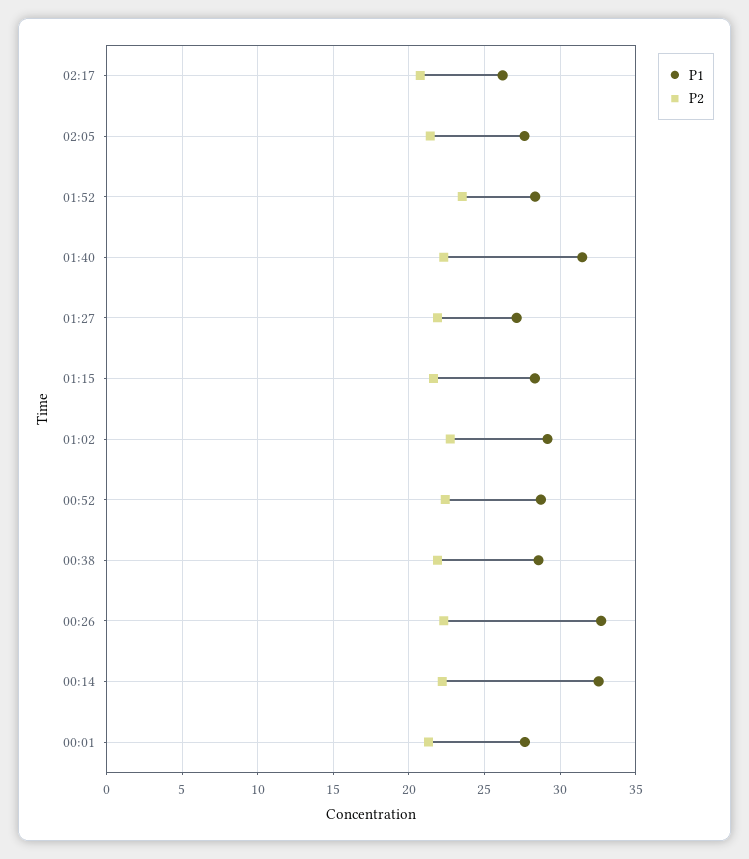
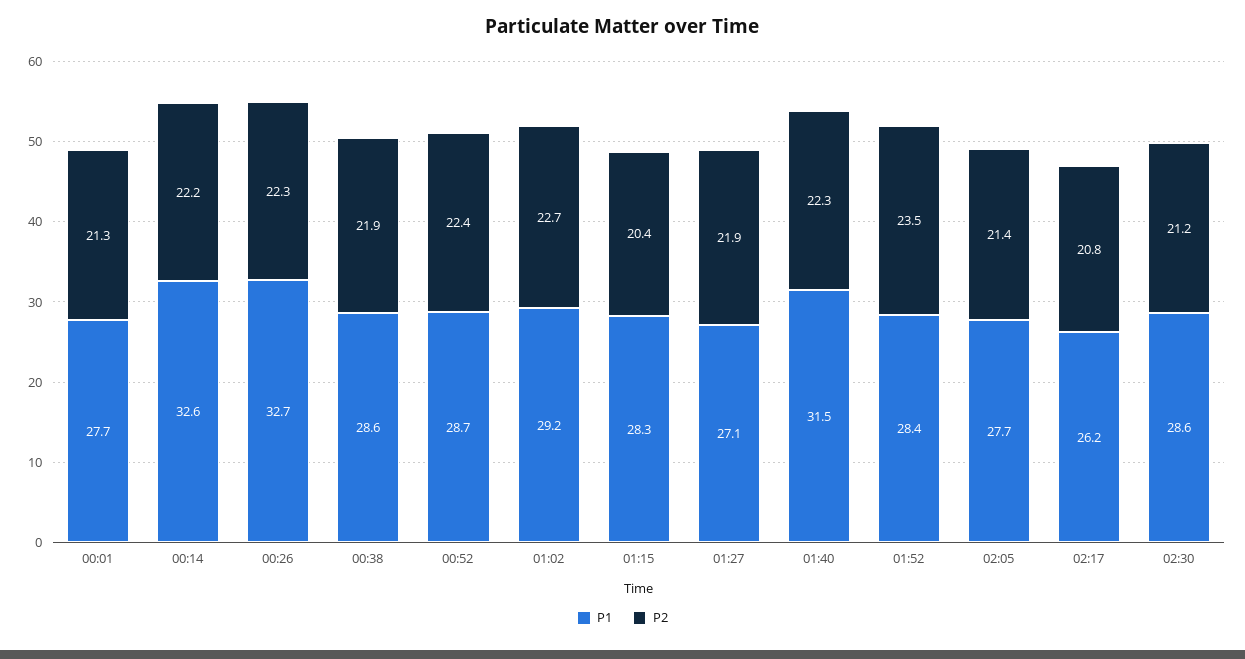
P2, 01:15: 21.5 -> 20.4
P1, 02:30: none -> 28.6
P2, 02:30: none -> 21.2

